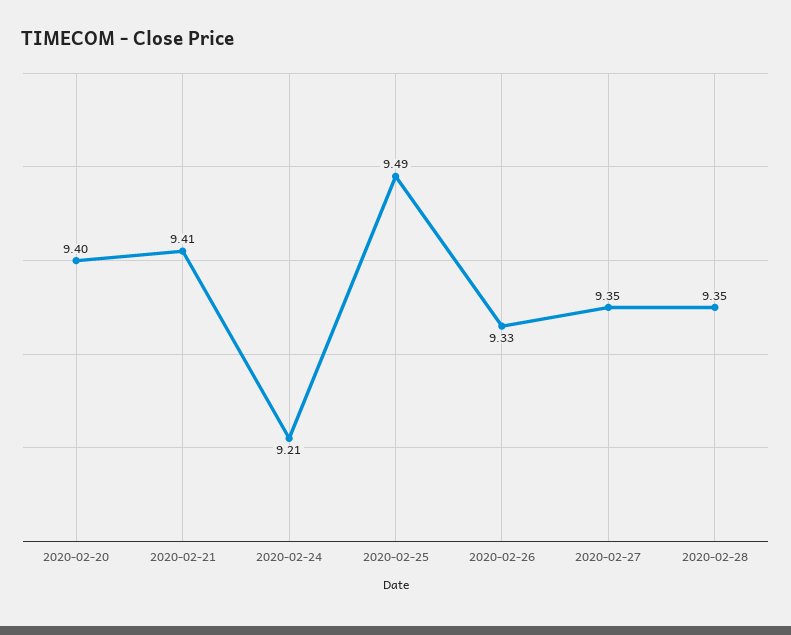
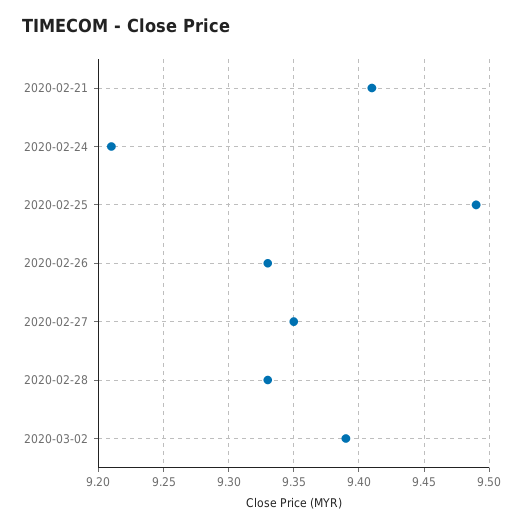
2020-02-20: 9.4 -> none
2020-02-28: 9.35 -> 9.33
2020-03-02: none -> 9.39

